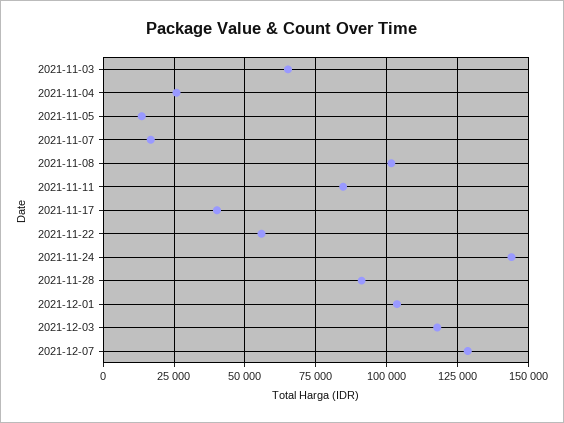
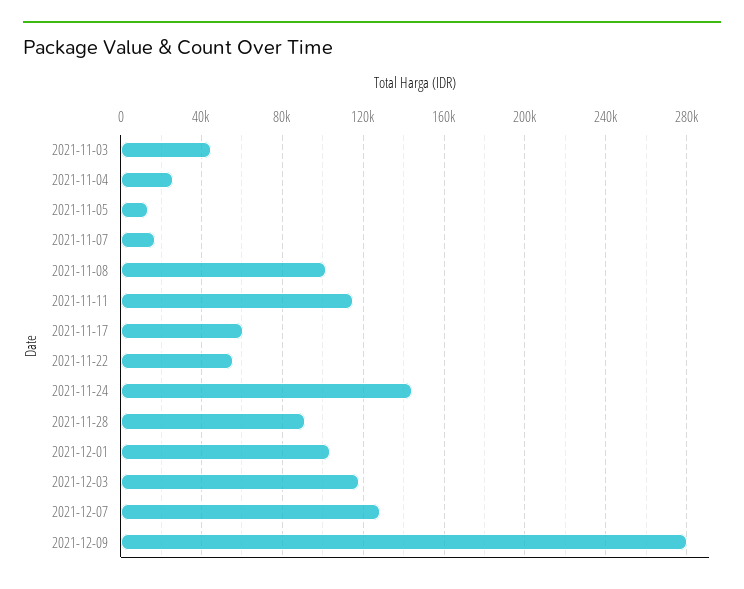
2021-11-03: 65000 -> 45000
2021-11-11: 85000 -> 115000
2021-11-17: 40000 -> 60000
2021-12-09: none -> 280000

